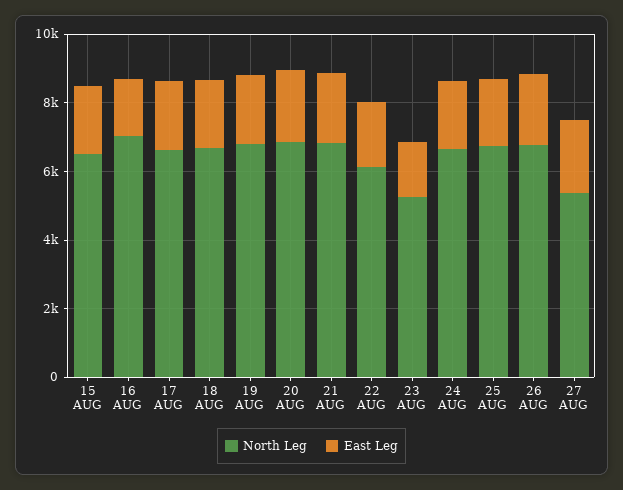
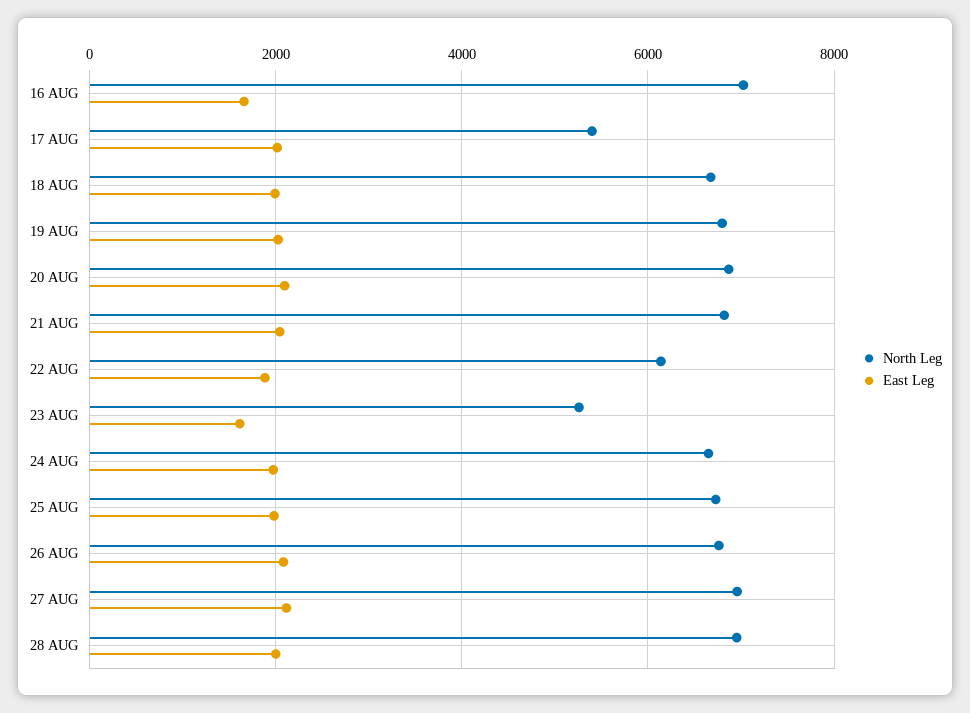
North Leg, 15 AUG: 6500 -> none
East Leg, 15 AUG: 2000 -> none
North Leg, 17 AUG: 6500 -> 5400
North Leg, 27 AUG: 5500 -> 7000
North Leg, 28 AUG: none -> 7000
East Leg, 28 AUG: none -> 2000

